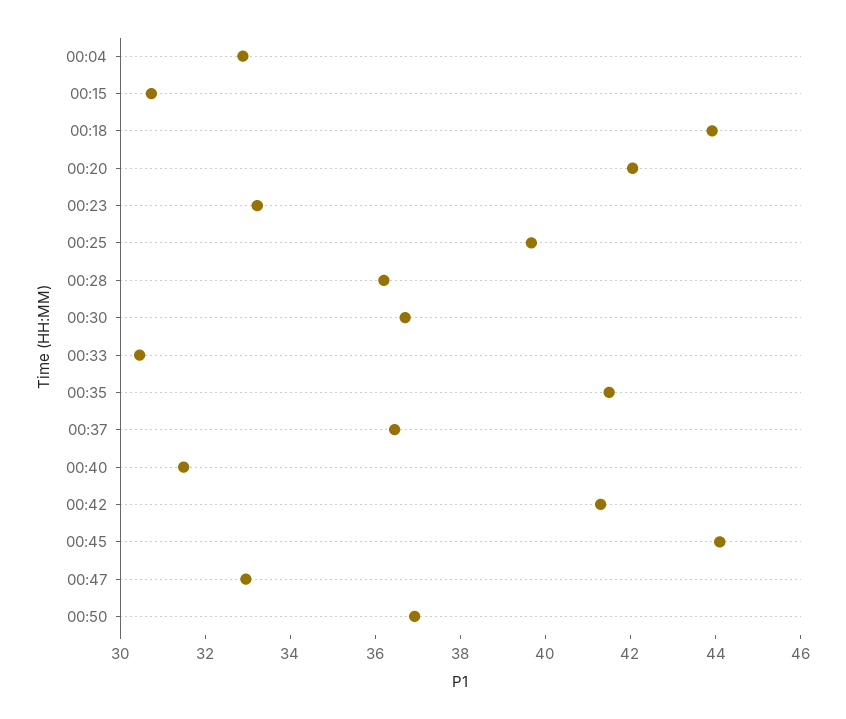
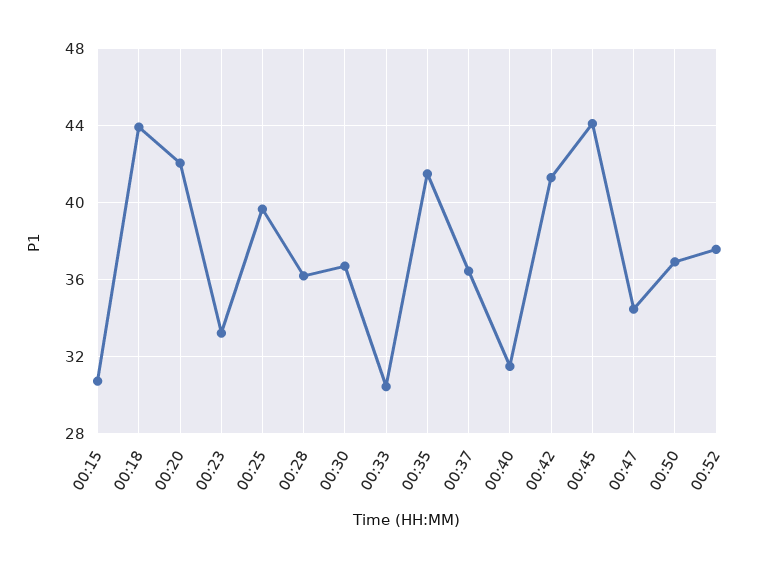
00:04: 33 -> none
00:47: 33 -> 34.5
00:52: none -> 37.5

